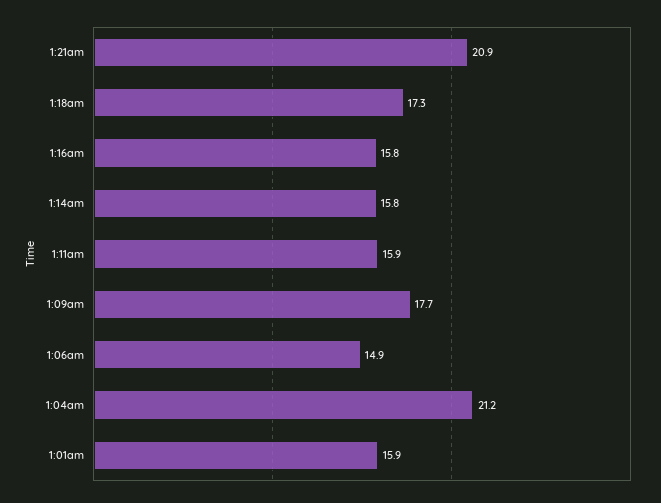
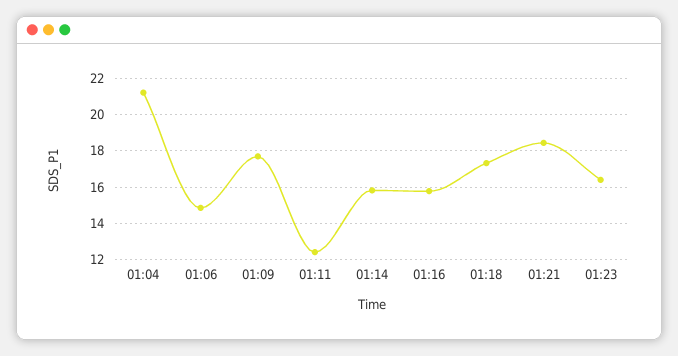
1:21am: 20.9 -> 18.5
1:11am: 15.9 -> 12.5
1:01am: 15.9 -> none
01:23: none -> 16.5

